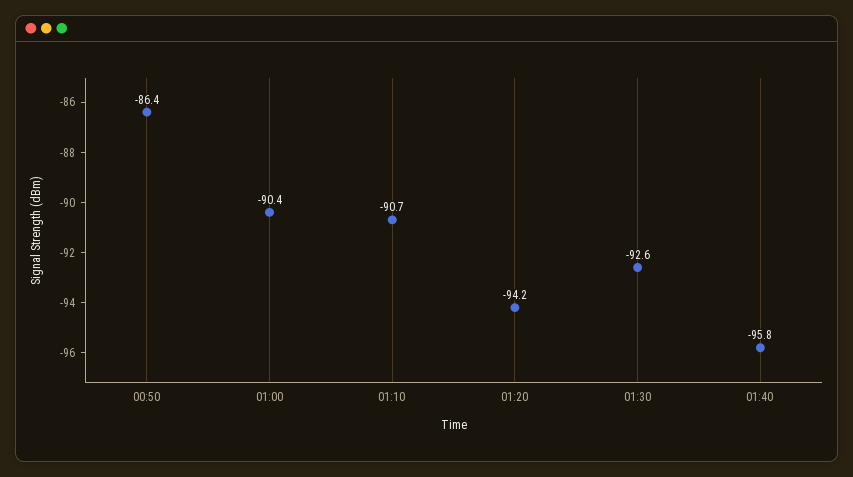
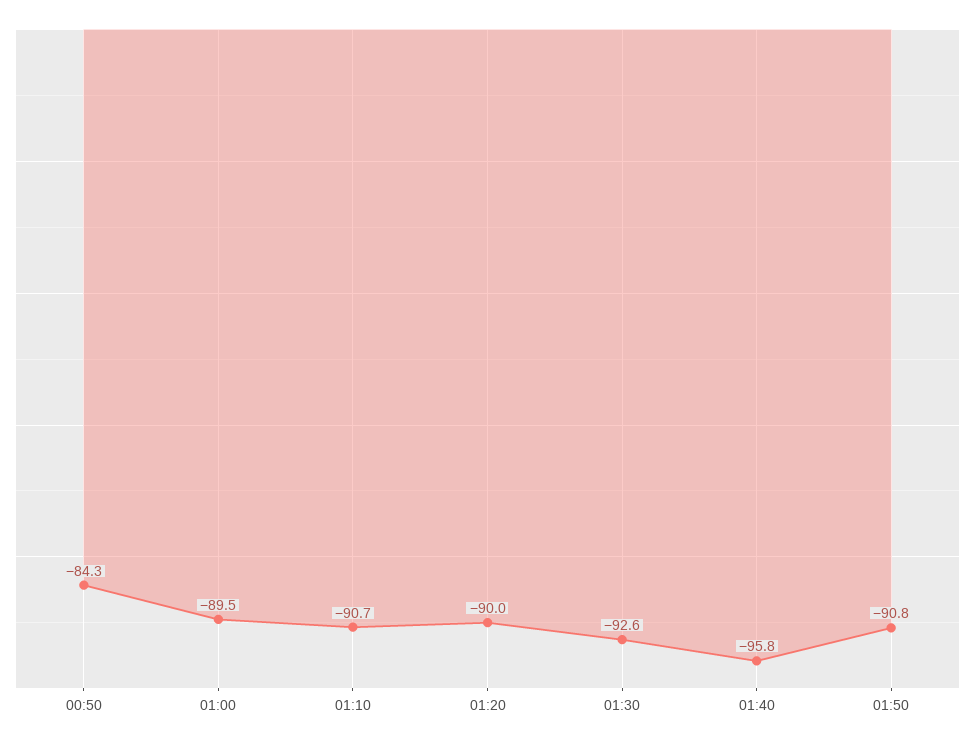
00:50: -86.4 -> -84.3
01:00: -90.4 -> -89.5
01:20: -94.2 -> -90
01:50: none -> -90.8

